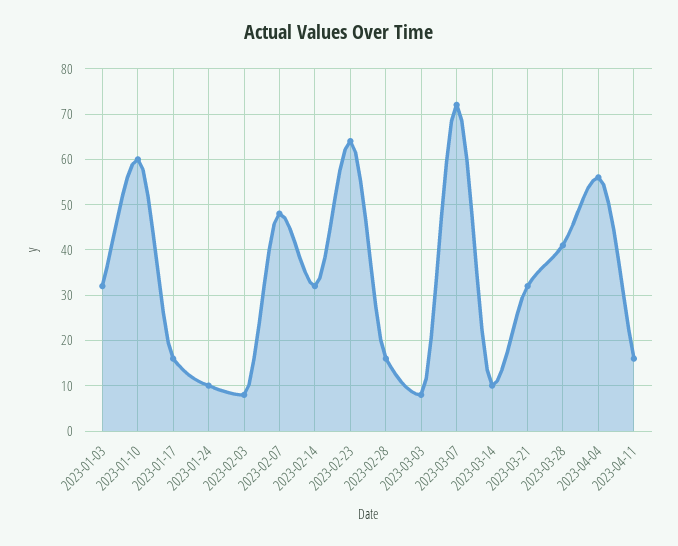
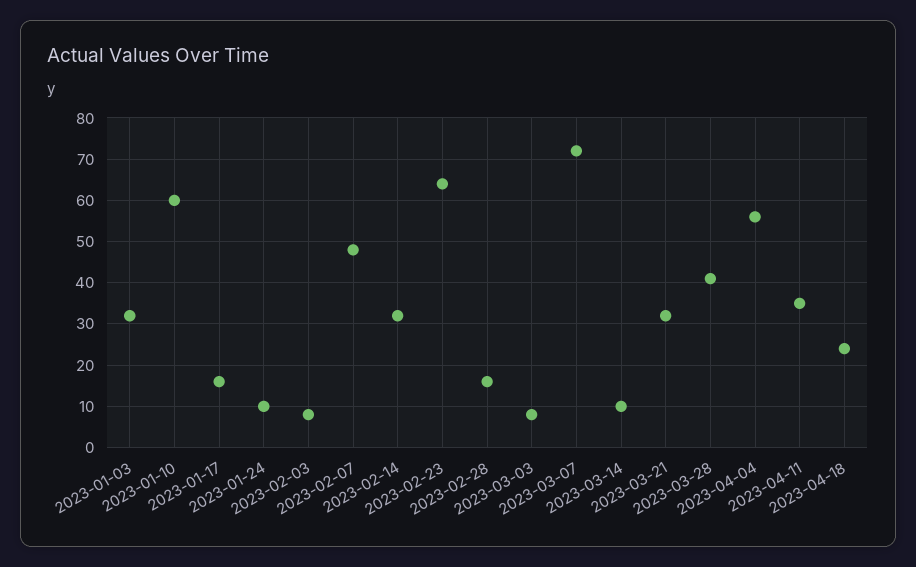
2023-04-11: 15 -> 35
2023-04-18: none -> 25

